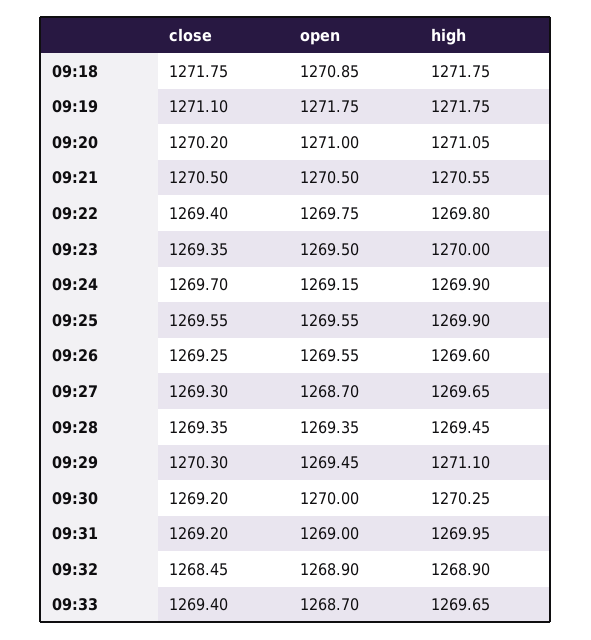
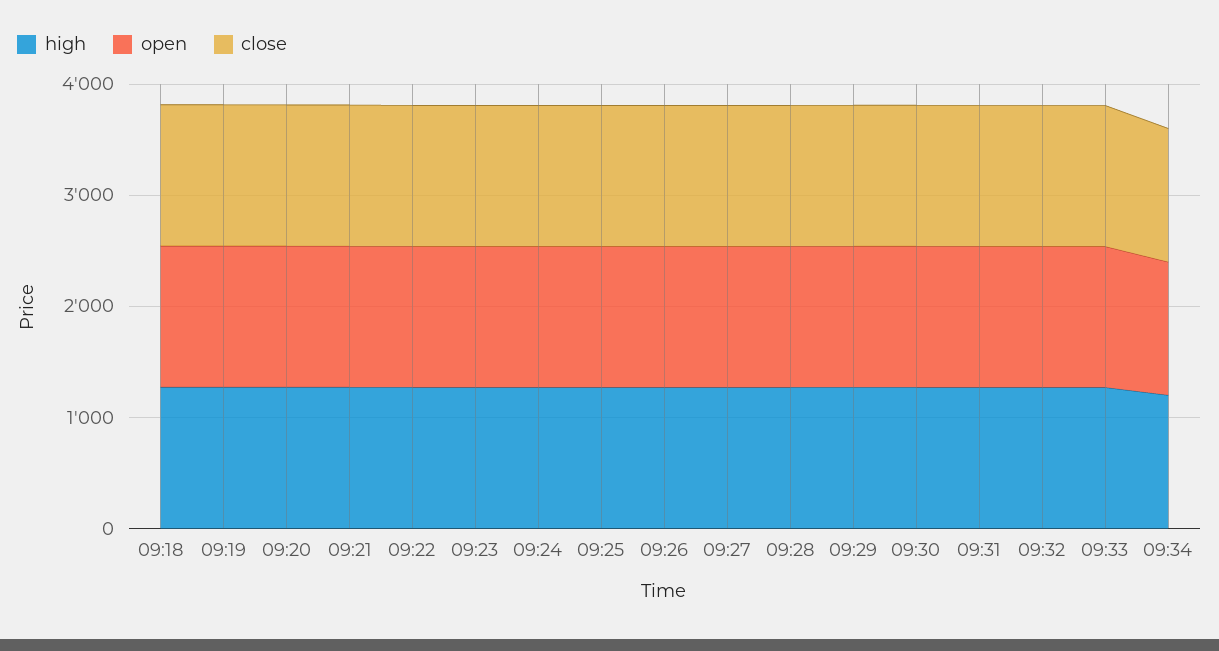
high, 09:34: none -> 1200
open, 09:34: none -> 1200
close, 09:34: none -> 1200

